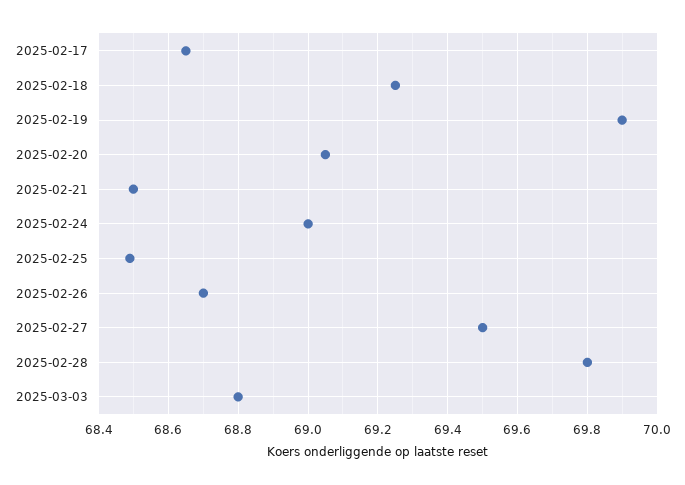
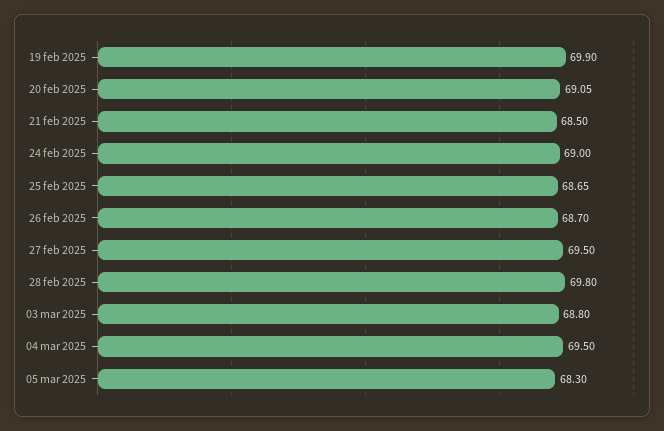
2025-02-17: 68.65 -> none
2025-02-18: 69.25 -> none
2025-02-25: 68.5 -> 68.65
04 mar 2025: none -> 69.5
05 mar 2025: none -> 68.3

